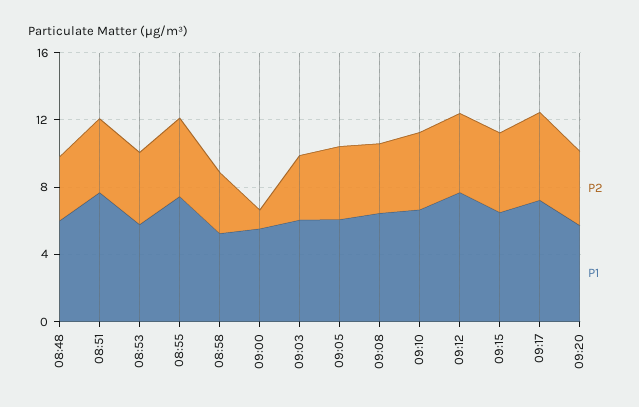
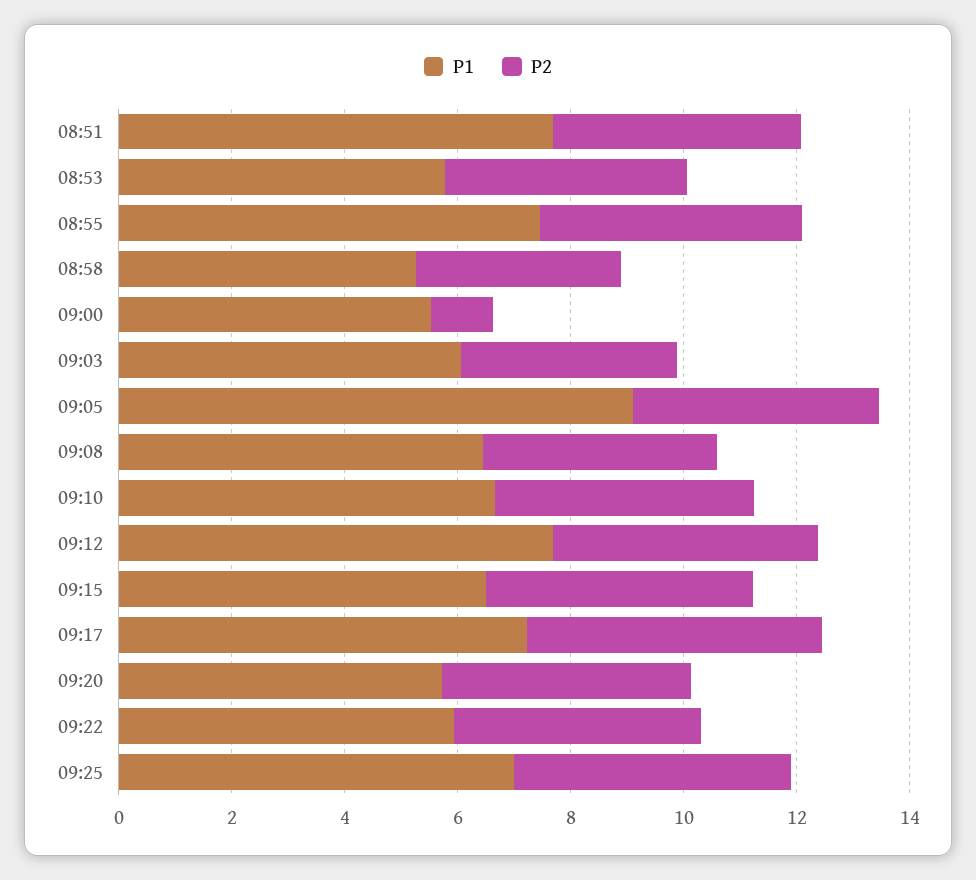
P2, 08:48: 4 -> none
P1, 08:48: 6 -> none
P1, 09:05: 6 -> 9
P1, 09:22: none -> 6
P2, 09:22: none -> 4.5
P1, 09:25: none -> 7
P2, 09:25: none -> 5

